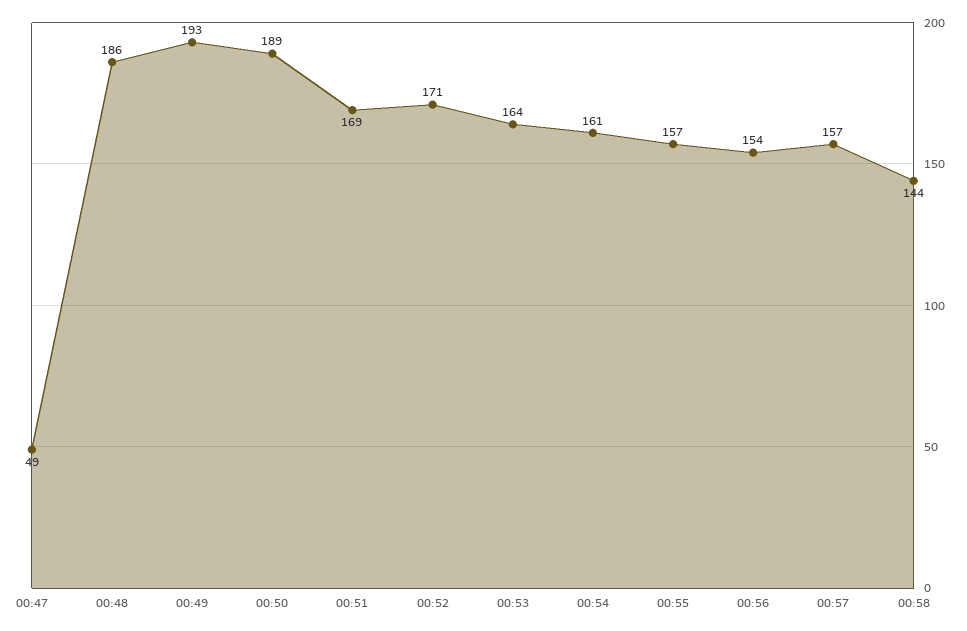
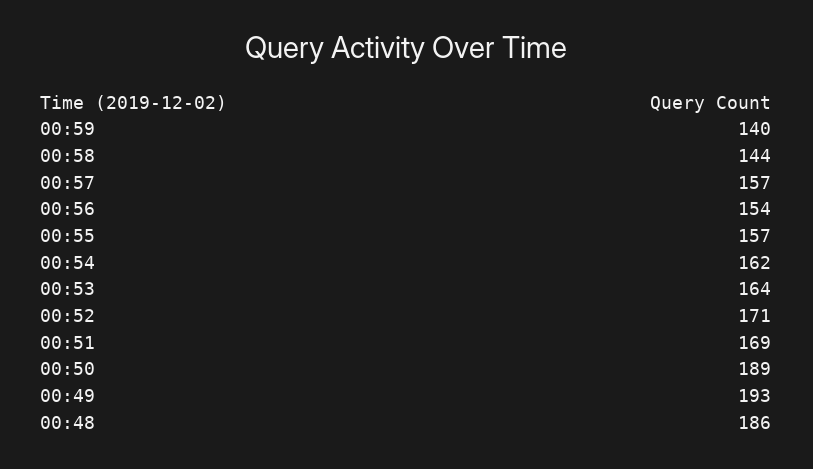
00:47: 49 -> none
00:54: 161 -> 162
00:59: none -> 140

